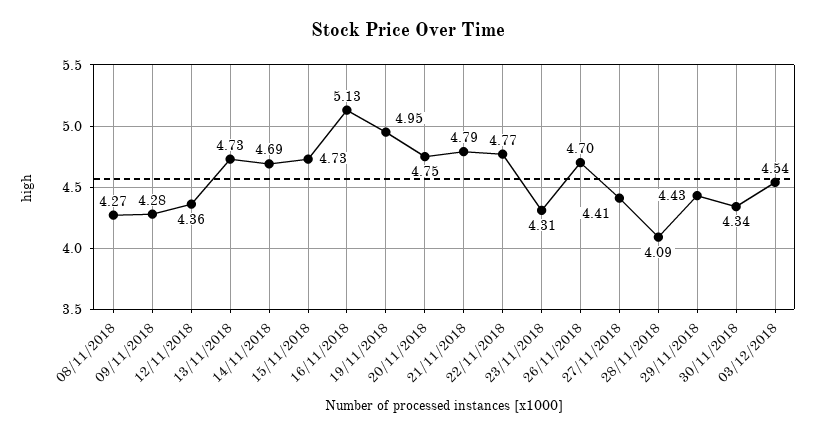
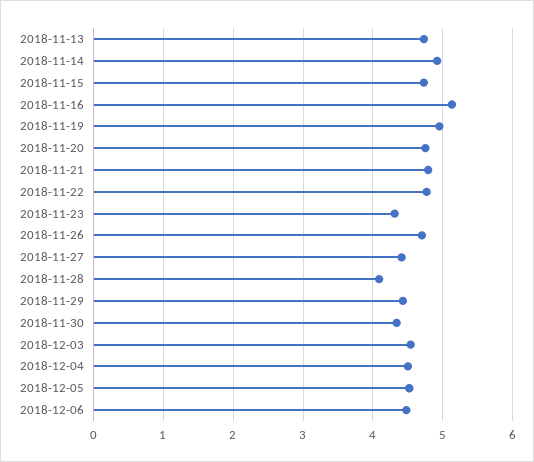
08/11/2018: 4.27 -> none
09/11/2018: 4.28 -> none
12/11/2018: 4.36 -> none
14/11/2018: 4.69 -> 4.9
2018-12-04: none -> 4.5
2018-12-05: none -> 4.5
2018-12-06: none -> 4.5

